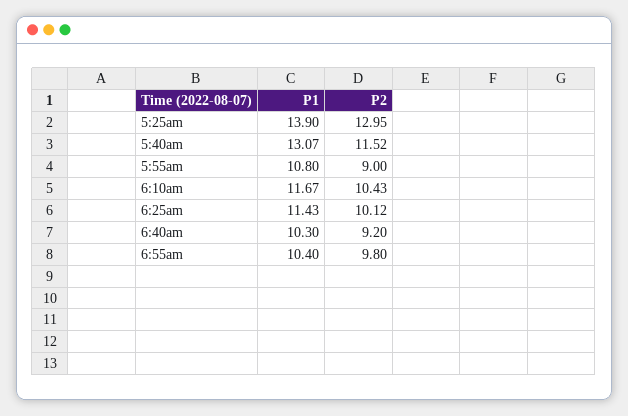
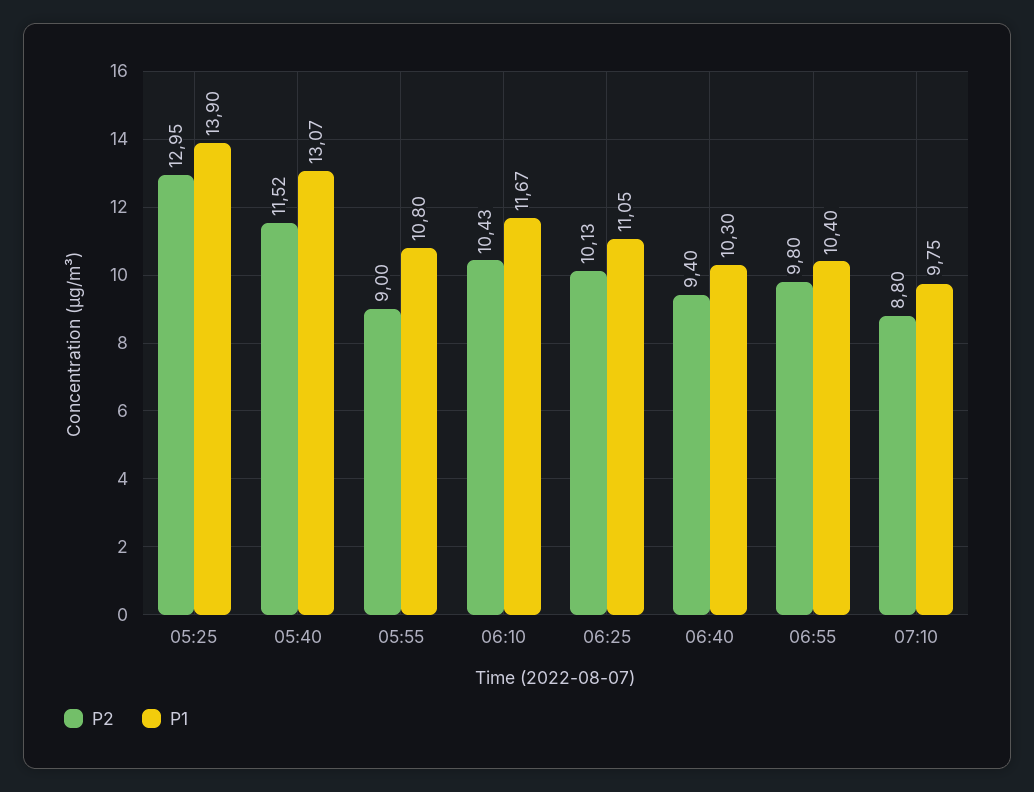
P1, 6:25am: 11.43 -> 11.05
P2, 6:25am: 10.12 -> 10.13
P2, 6:40am: 9.2 -> 9.4
P2, 07:10: none -> 8.8
P1, 07:10: none -> 9.75

